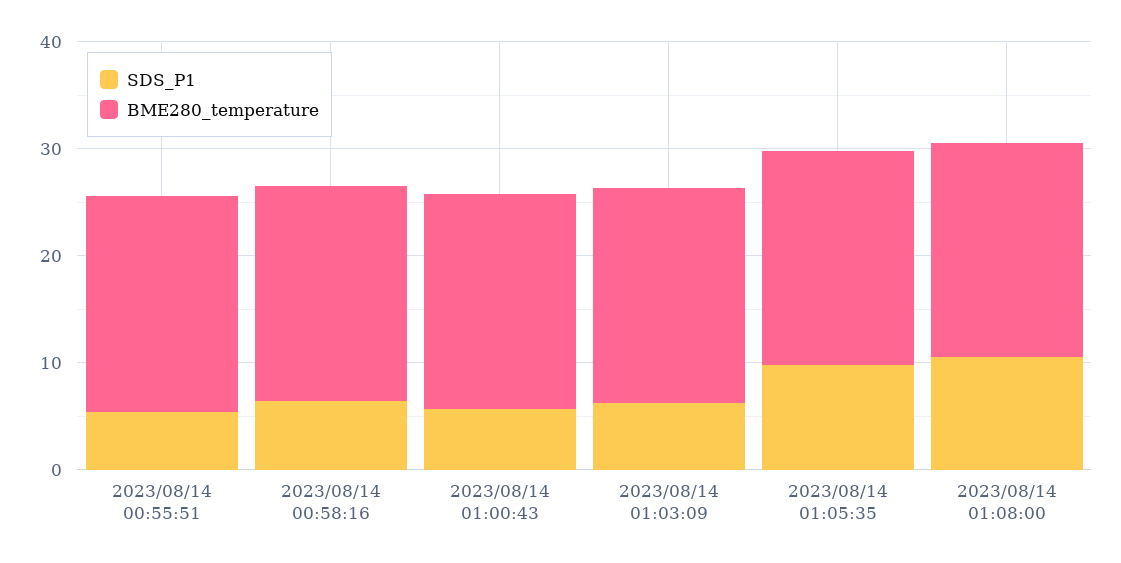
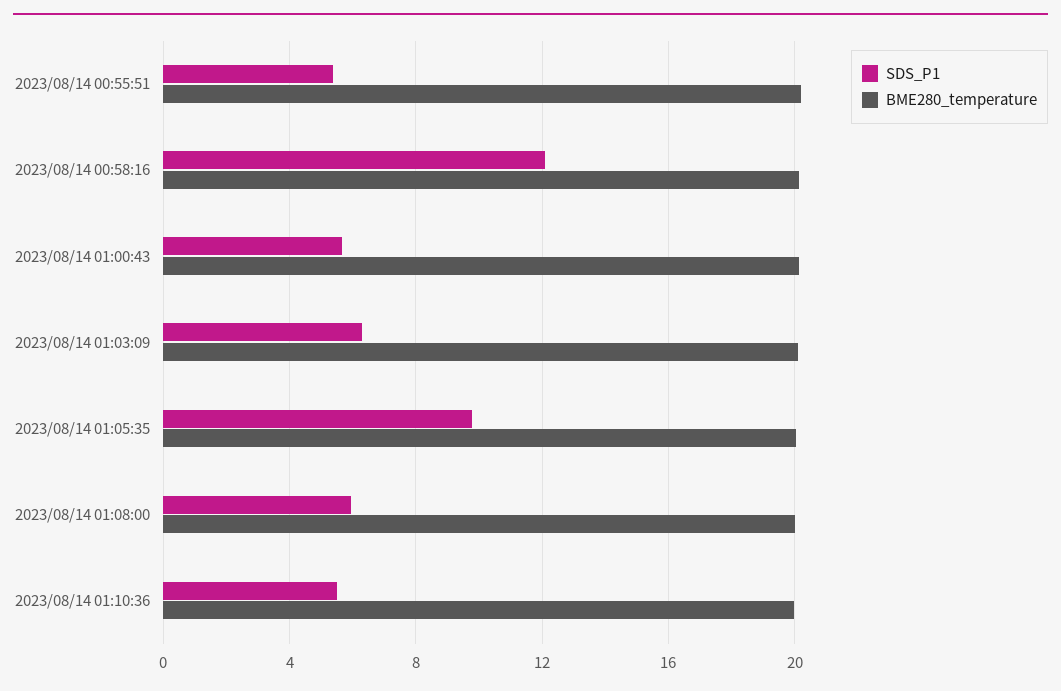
SDS_P1, 2023/08/14 00:58:16: 6 -> 12
SDS_P1, 2023/08/14 01:08:00: 10 -> 6
SDS_P1, 2023/08/14 01:10:36: none -> 5.5
BME280_temperature, 2023/08/14 01:10:36: none -> 20

